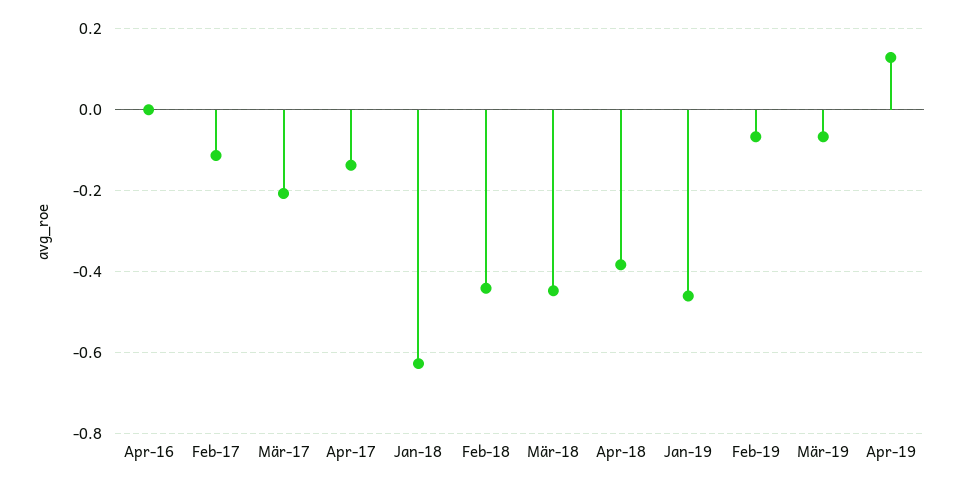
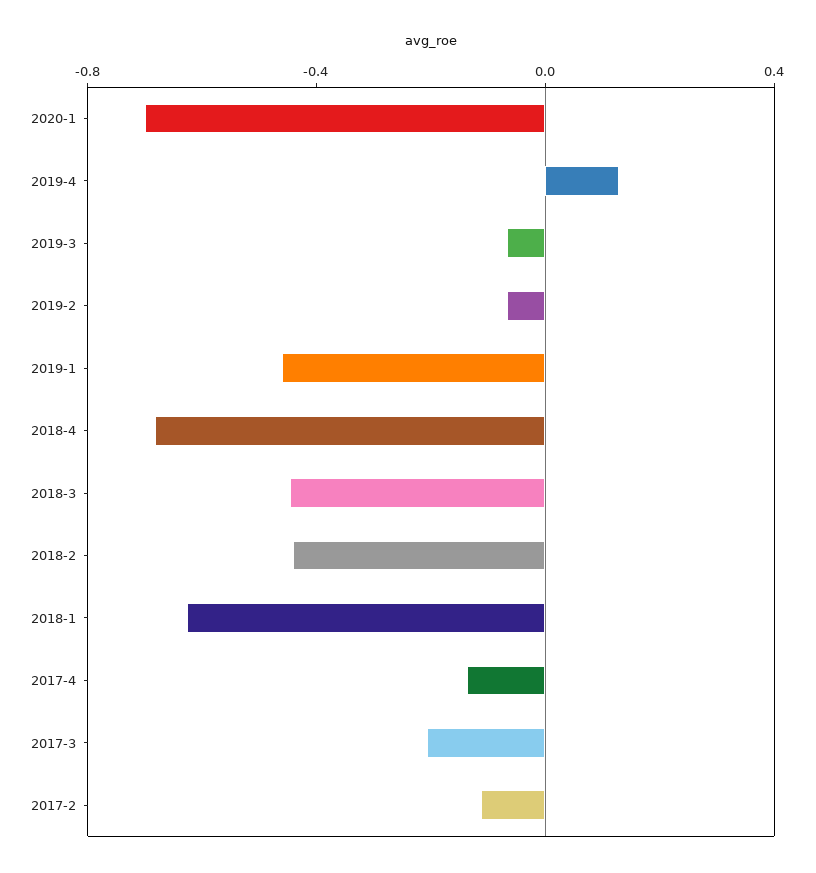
Apr-16: 0 -> none
Apr-18: -0.38 -> -0.7
2020-1: none -> -0.7

